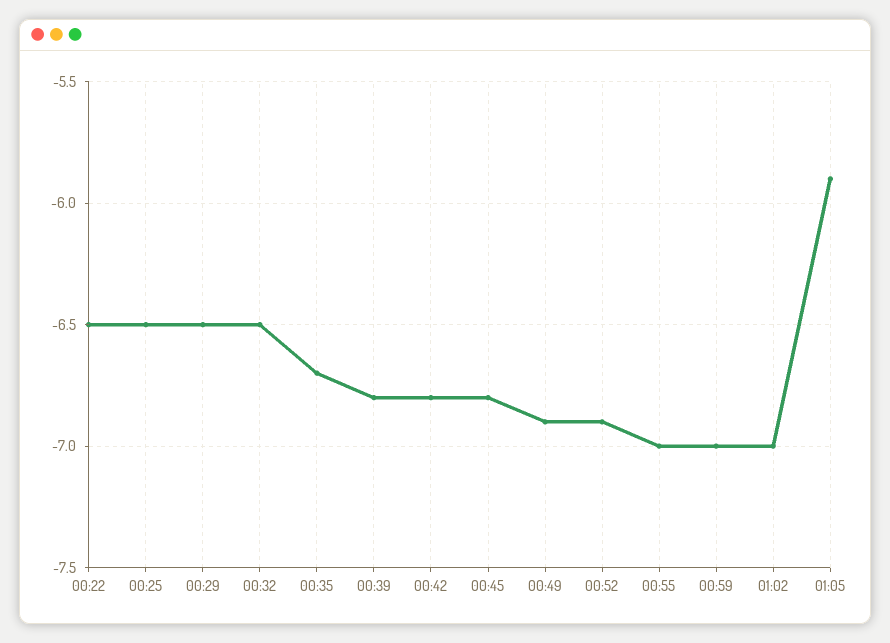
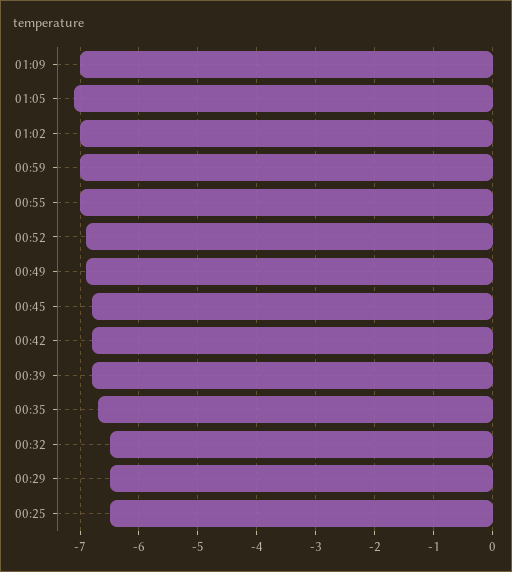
00:22: -6.5 -> none
01:05: -5.9 -> -7
01:09: none -> -7

